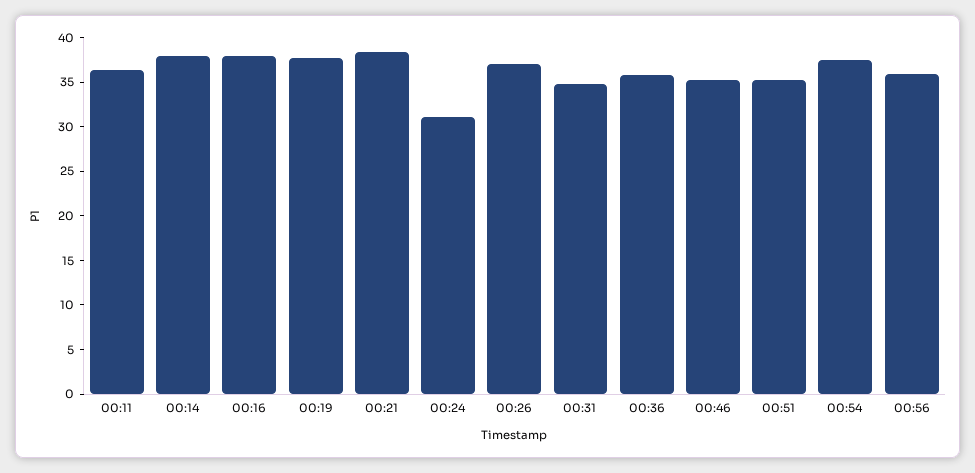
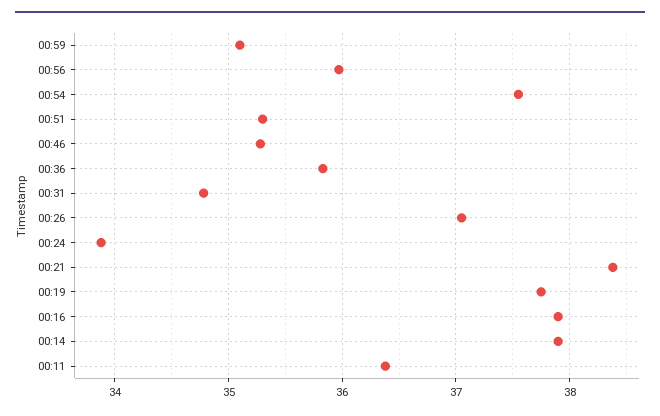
00:24: 31 -> 33.9
00:59: none -> 35.1

